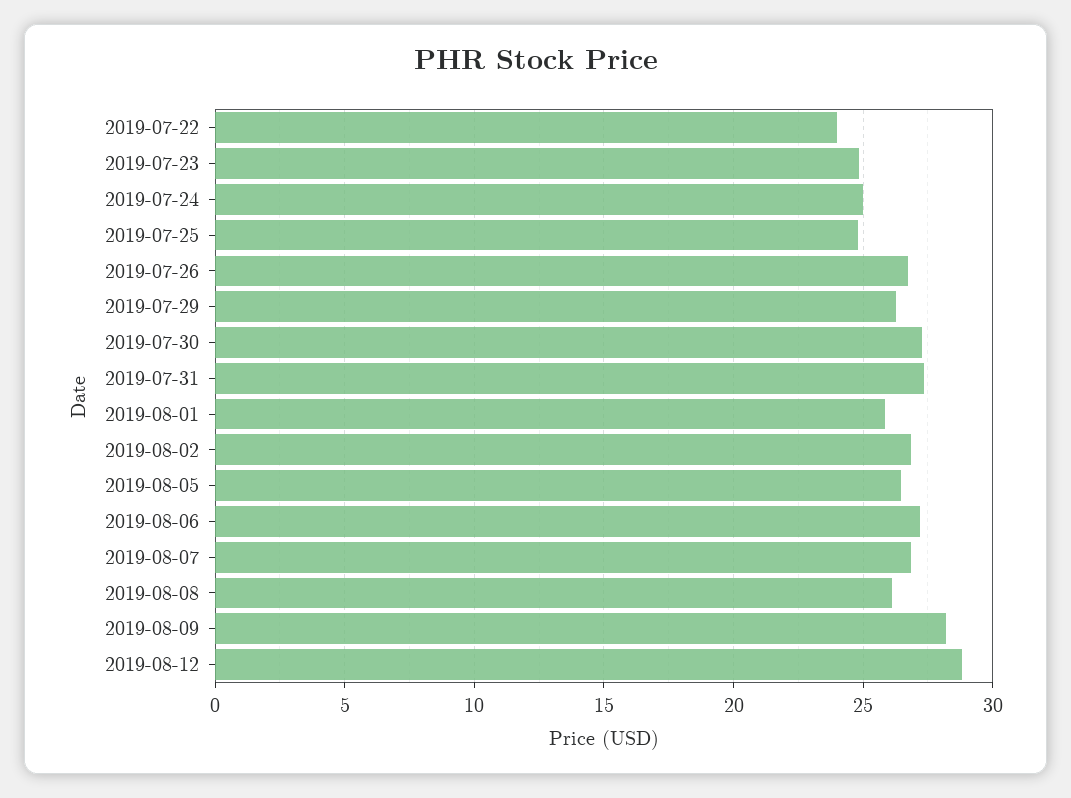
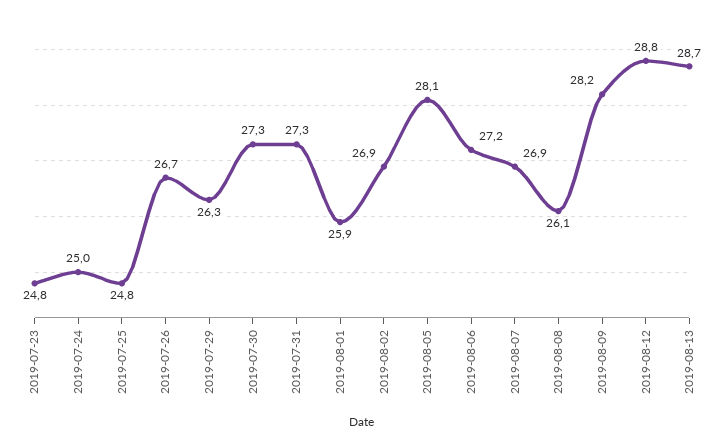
2019-07-22: 24 -> none
2019-08-05: 26.5 -> 28.1
2019-08-13: none -> 28.7

